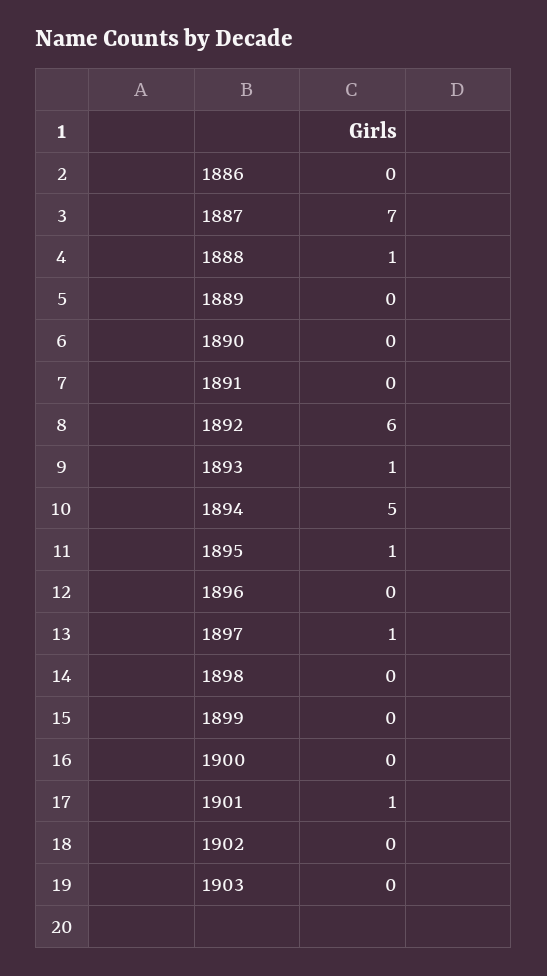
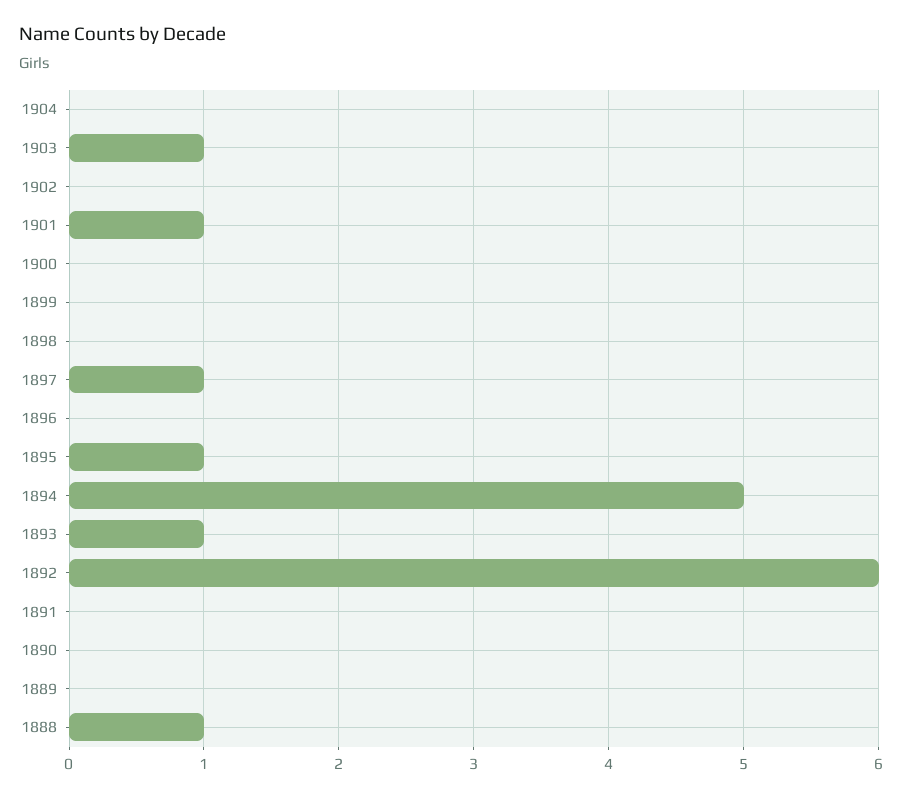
1886: 0 -> none
1887: 7 -> none
1903: 0 -> 1
1904: none -> 0

